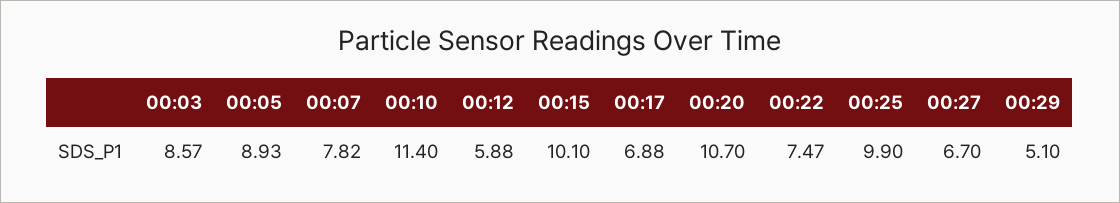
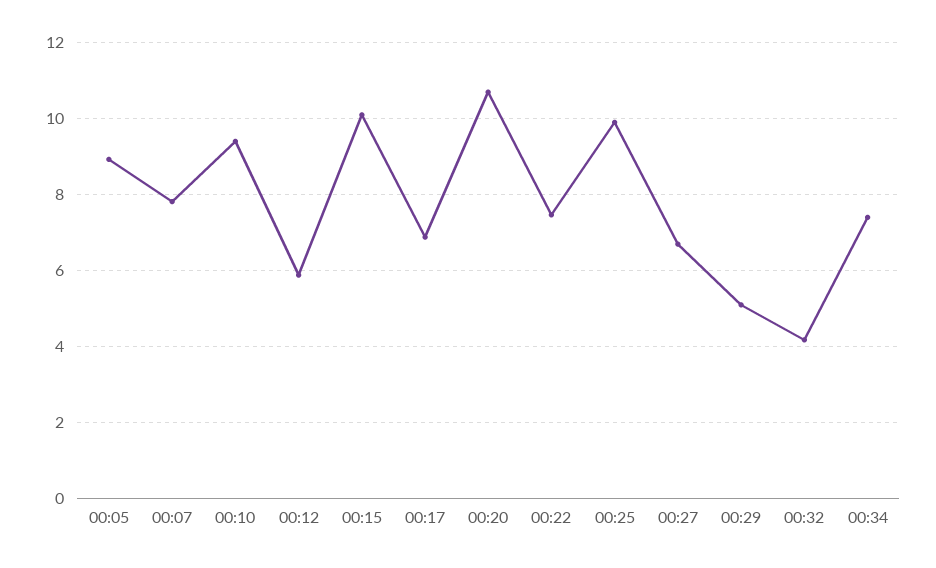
00:03: 8.57 -> none
00:10: 11.4 -> 9.4
00:32: none -> 4.2
00:34: none -> 7.4

